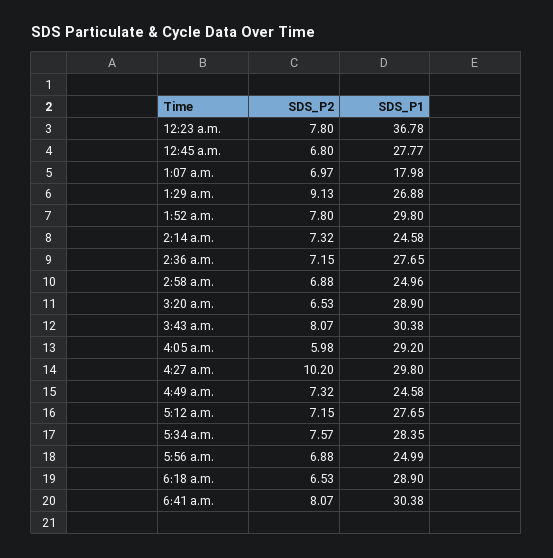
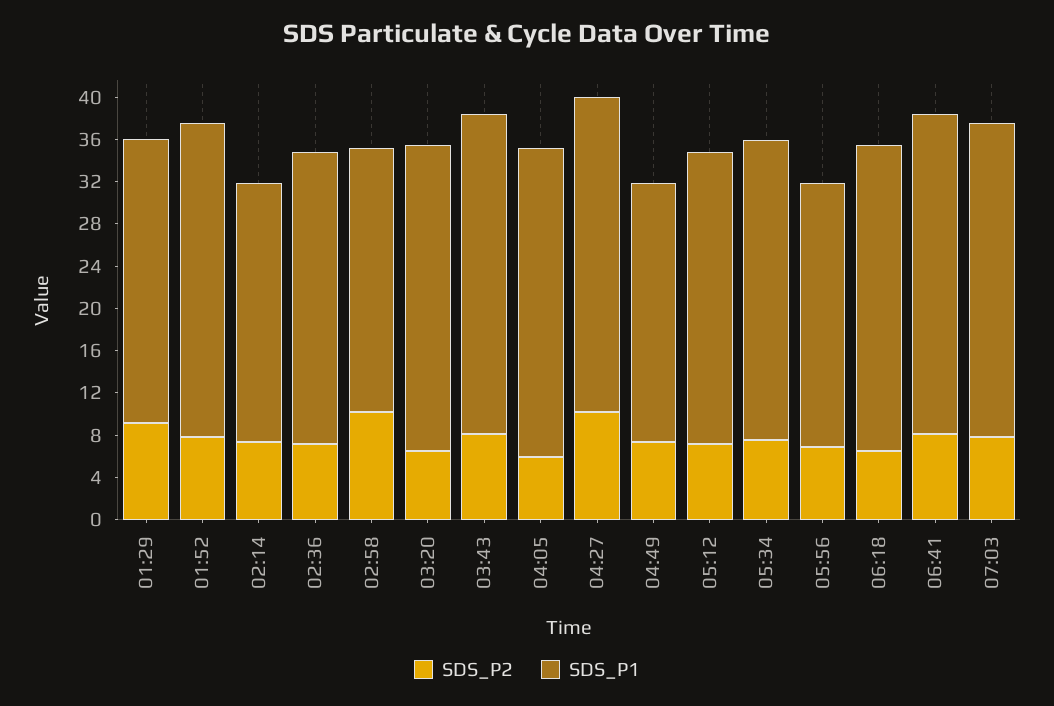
SDS_P2, 12:23 a.m.: 7.8 -> none
SDS_P1, 12:23 a.m.: 36.78 -> none
SDS_P2, 12:45 a.m.: 6.8 -> none
SDS_P1, 12:45 a.m.: 27.77 -> none
SDS_P2, 1:07 a.m.: 6.97 -> none
SDS_P1, 1:07 a.m.: 17.98 -> none
SDS_P2, 2:58 a.m.: 6.88 -> 10
SDS_P2, 07:03: none -> 8
SDS_P1, 07:03: none -> 30

